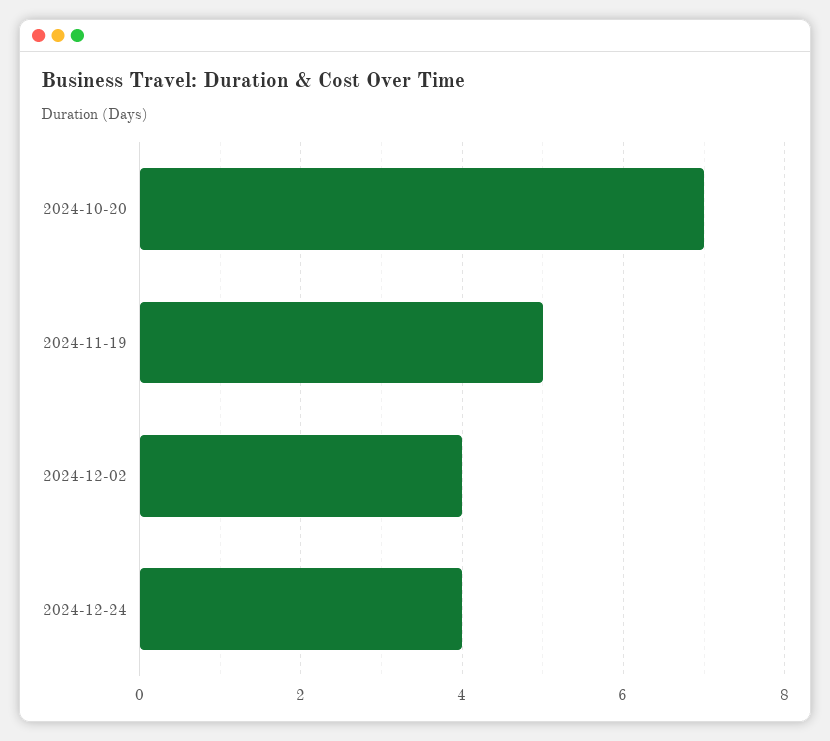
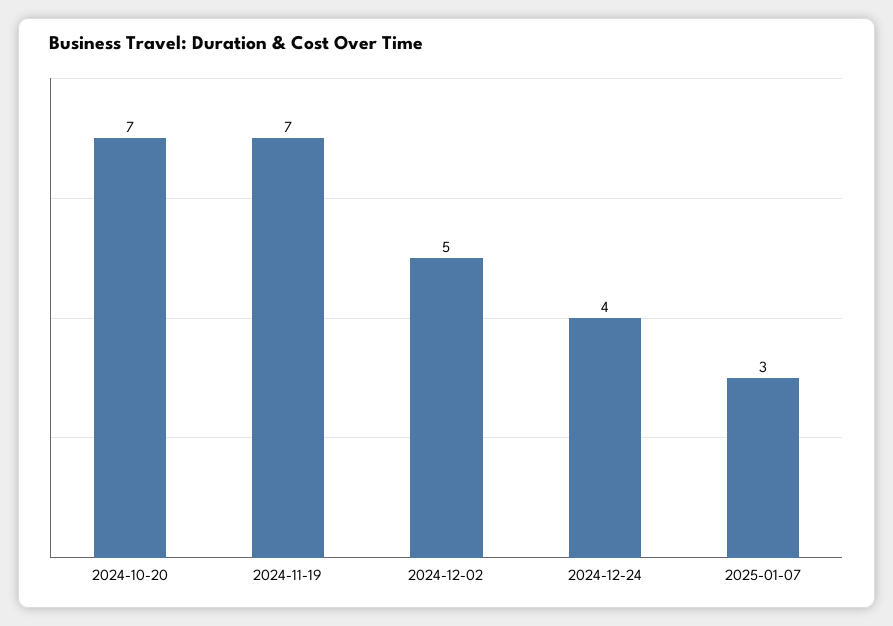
2024-11-19: 5 -> 7
2024-12-02: 4 -> 5
2025-01-07: none -> 3

